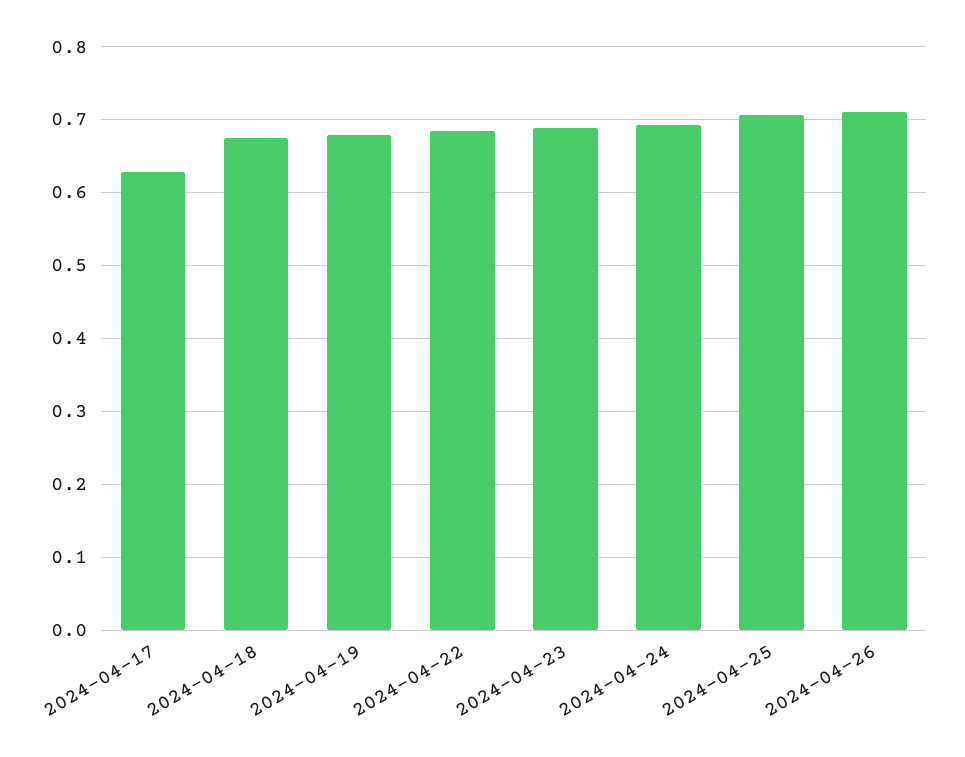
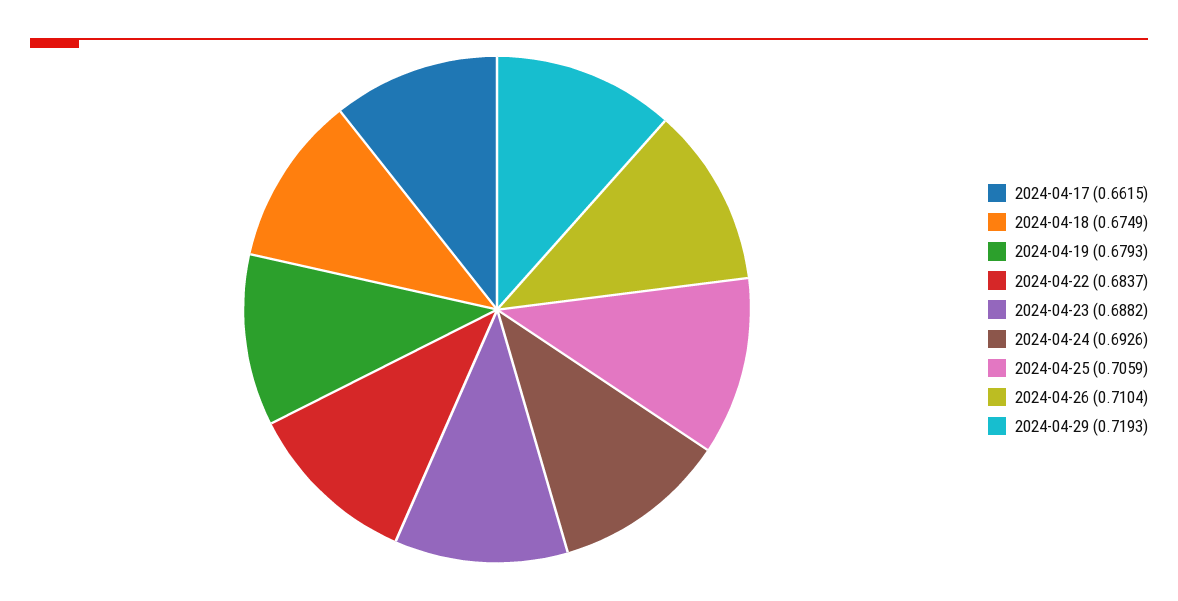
2024-04-17: 0.63 -> 0.6615
2024-04-29: none -> 0.7193

